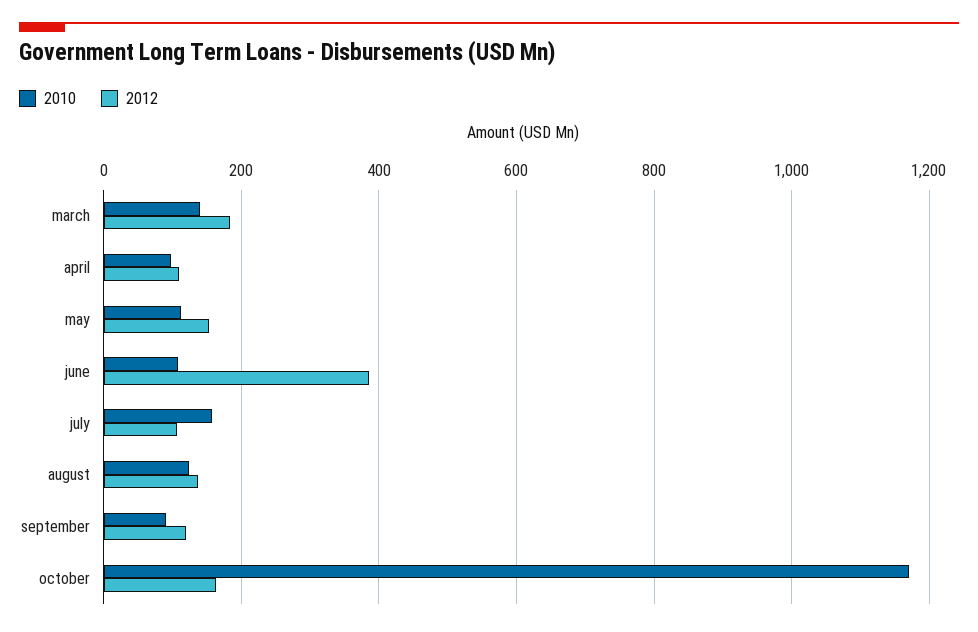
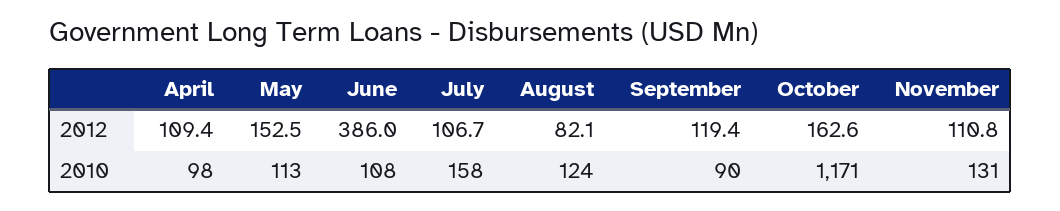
2010, march: 140 -> none
2012, march: 180 -> none
2012, august: 140 -> 82.1
2012, November: none -> 110.8
2010, November: none -> 131

